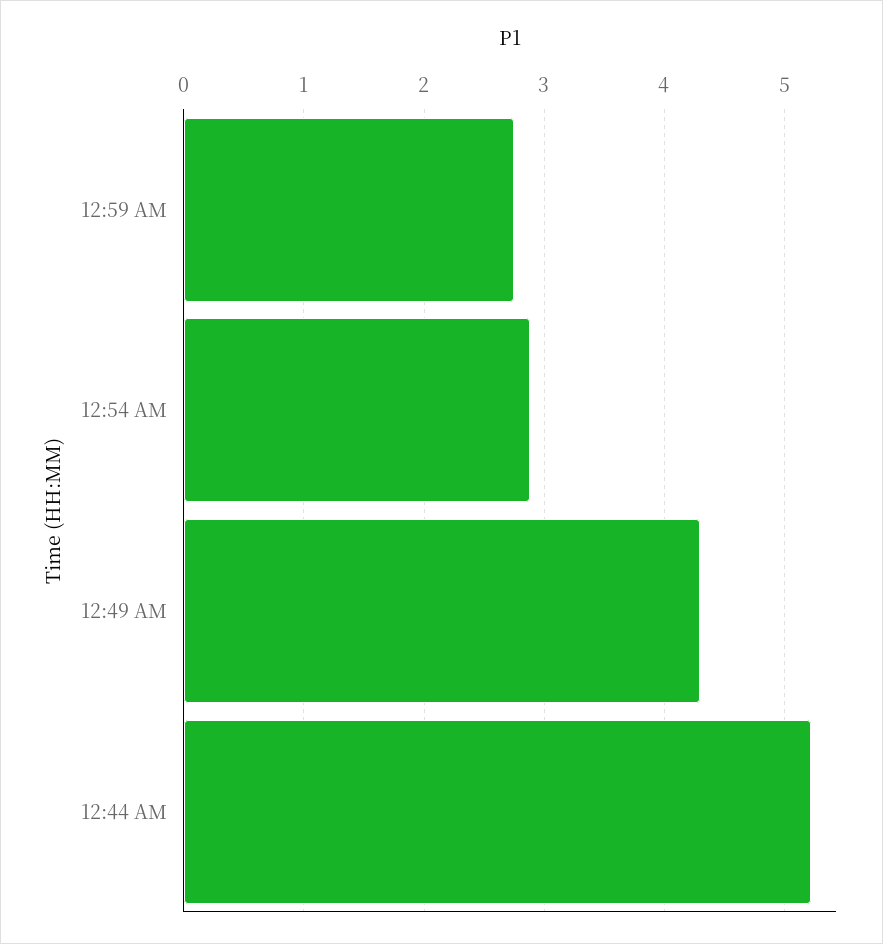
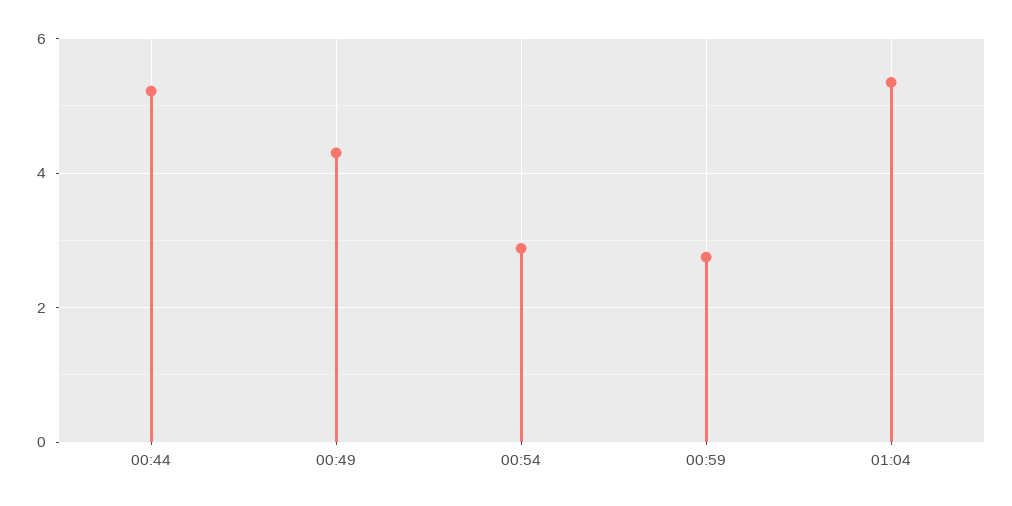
01:04: none -> 5.4

